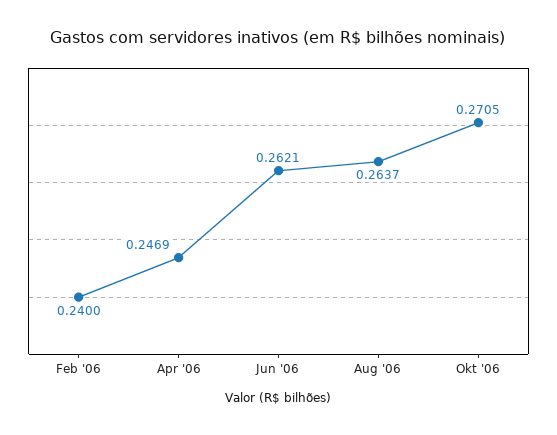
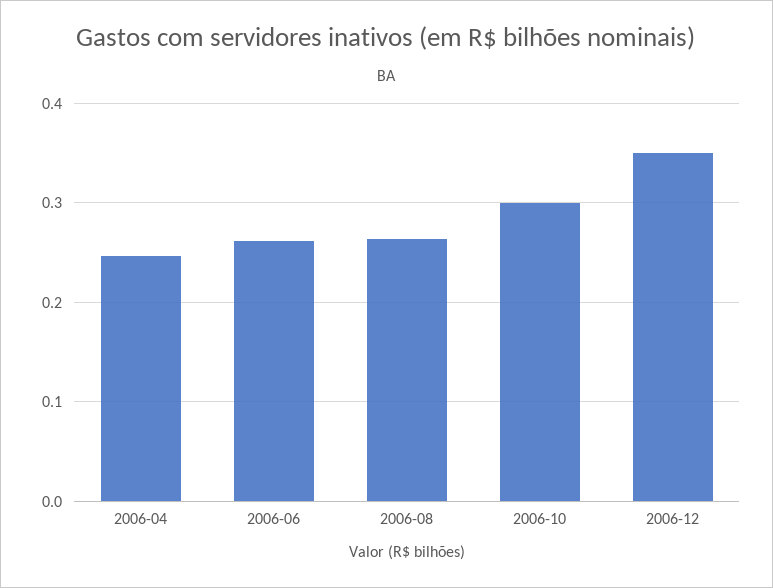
Feb '06: 0.24 -> none
Okt '06: 0.2705 -> 0.3
2006-12: none -> 0.35

